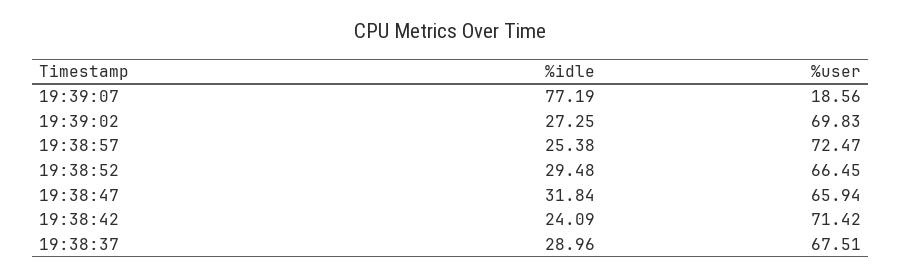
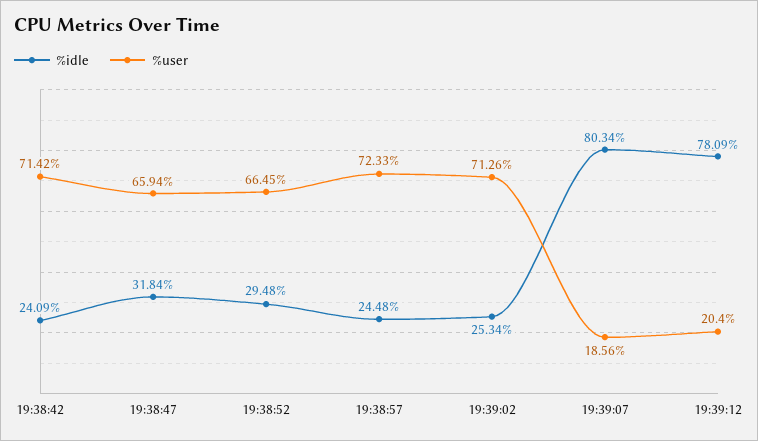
%idle, 19:39:07: 77.19 -> 80.34
%idle, 19:39:02: 27.25 -> 25.34
%user, 19:39:02: 69.83 -> 71.26
%idle, 19:38:57: 25.38 -> 24.48
%user, 19:38:57: 72.47 -> 72.33
%idle, 19:38:37: 28.96 -> none
%user, 19:38:37: 67.51 -> none
%idle, 19:39:12: none -> 78.09
%user, 19:39:12: none -> 20.4

